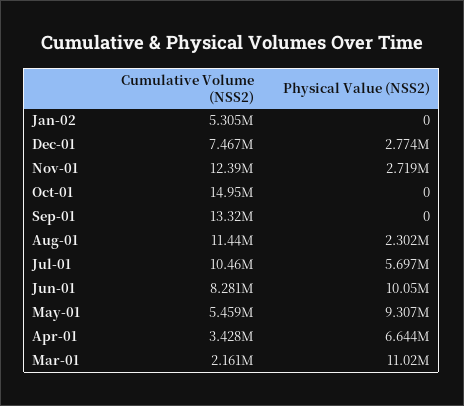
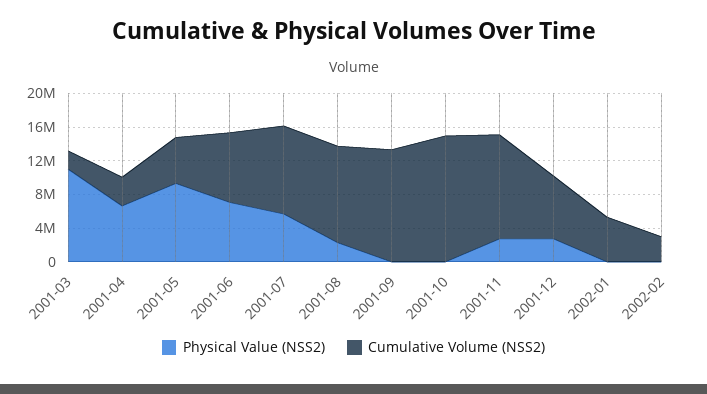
Physical Value (NSS2), Jun-01: 10050000 -> 7000000
Physical Value (NSS2), 2002-02: none -> 0
Cumulative Volume (NSS2), 2002-02: none -> 3000000

